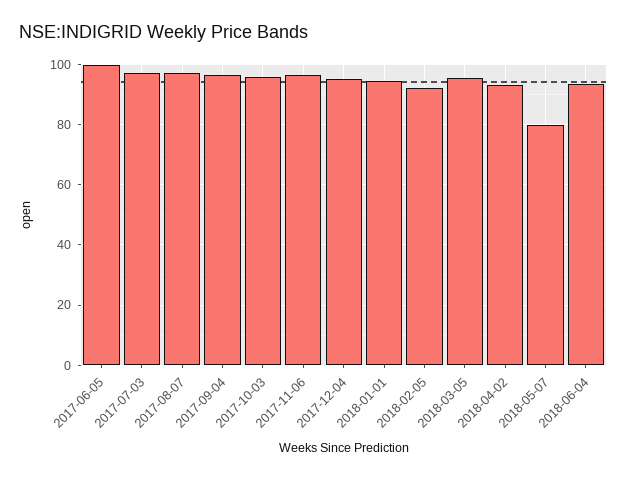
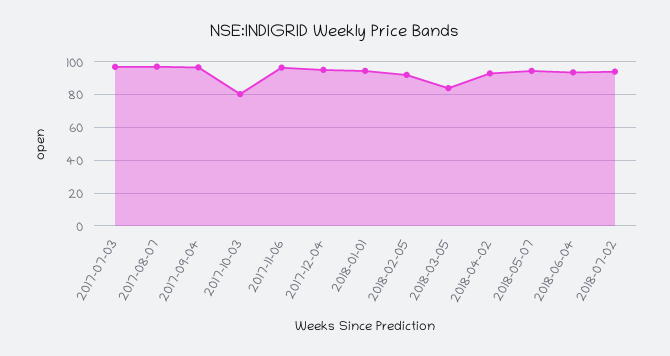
2017-06-05: 100 -> none
2017-10-03: 96 -> 80
2018-03-05: 96 -> 85
2018-05-07: 80 -> 95
2018-07-02: none -> 95

